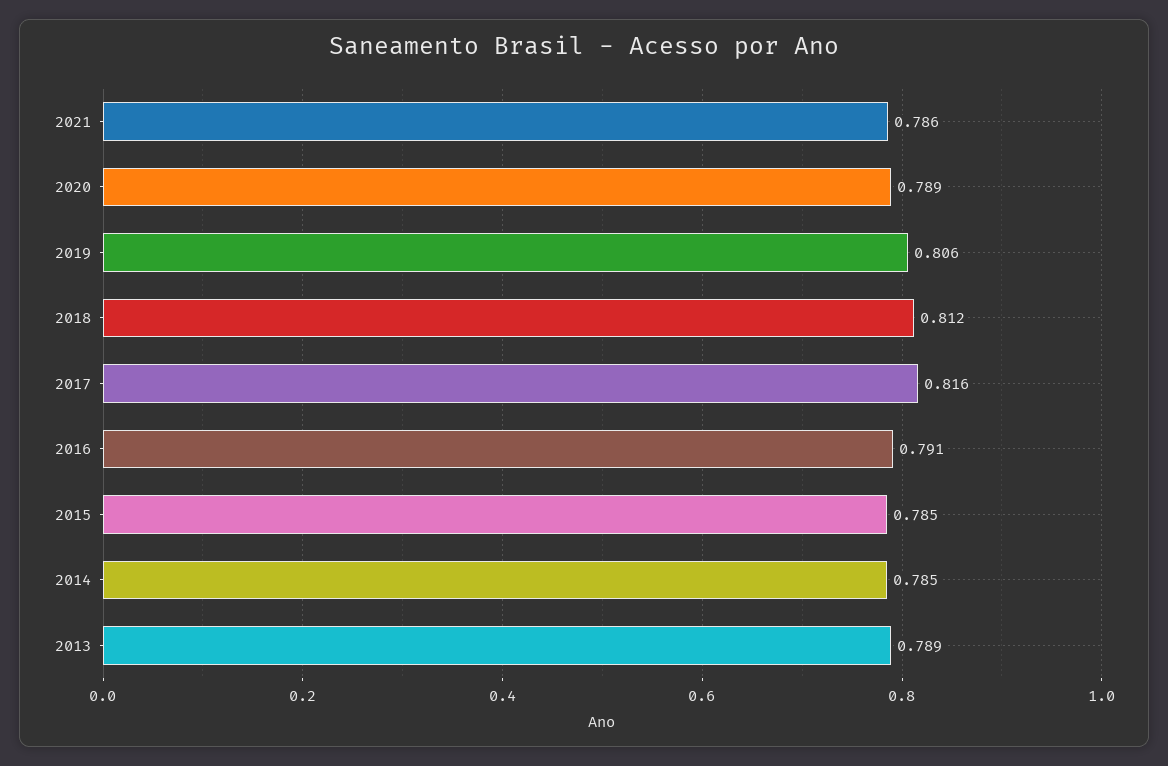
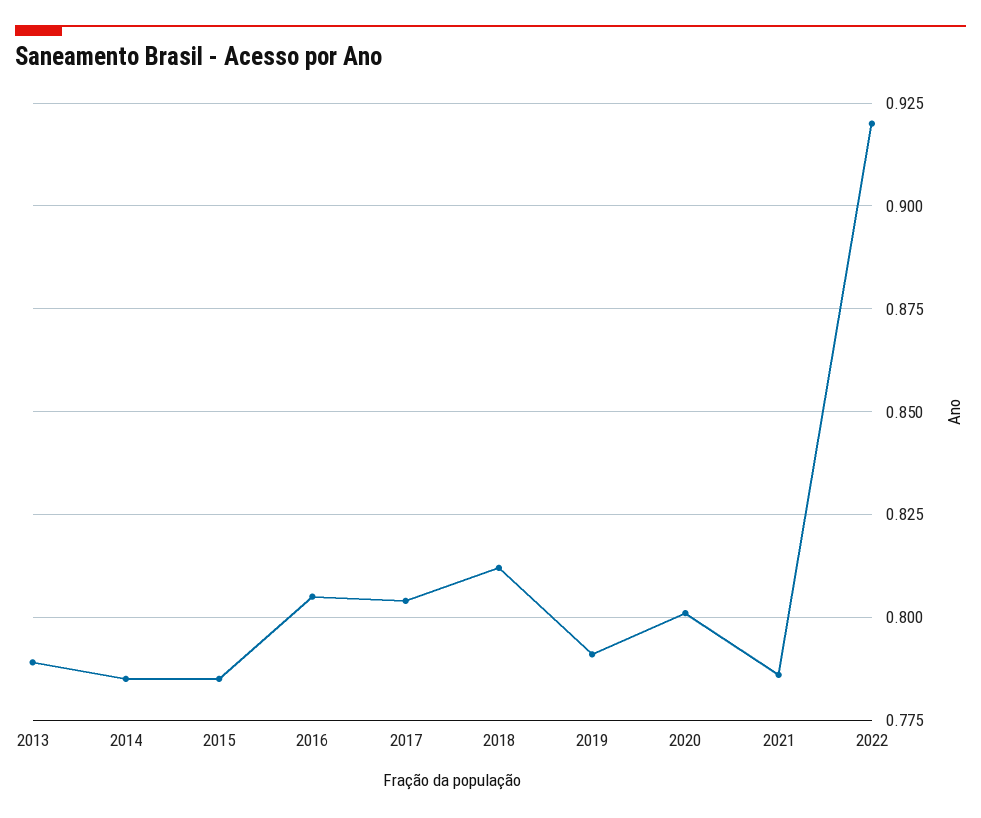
2020: 0.789 -> 0.8
2019: 0.806 -> 0.79
2017: 0.816 -> 0.805
2016: 0.791 -> 0.805
2022: none -> 0.92

